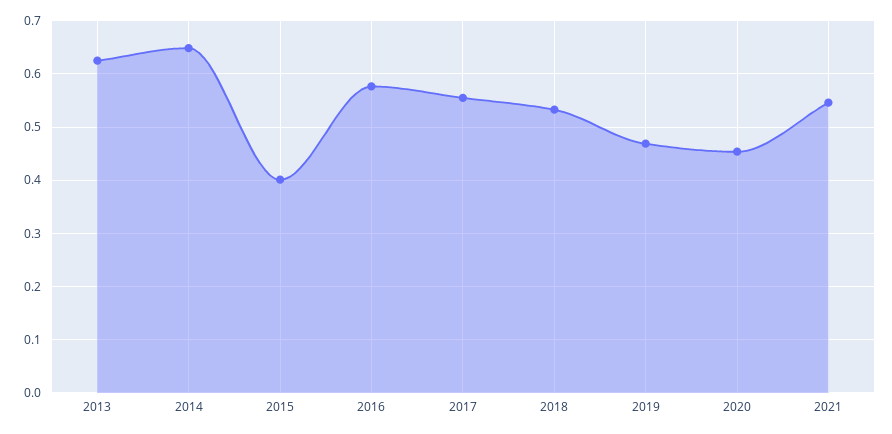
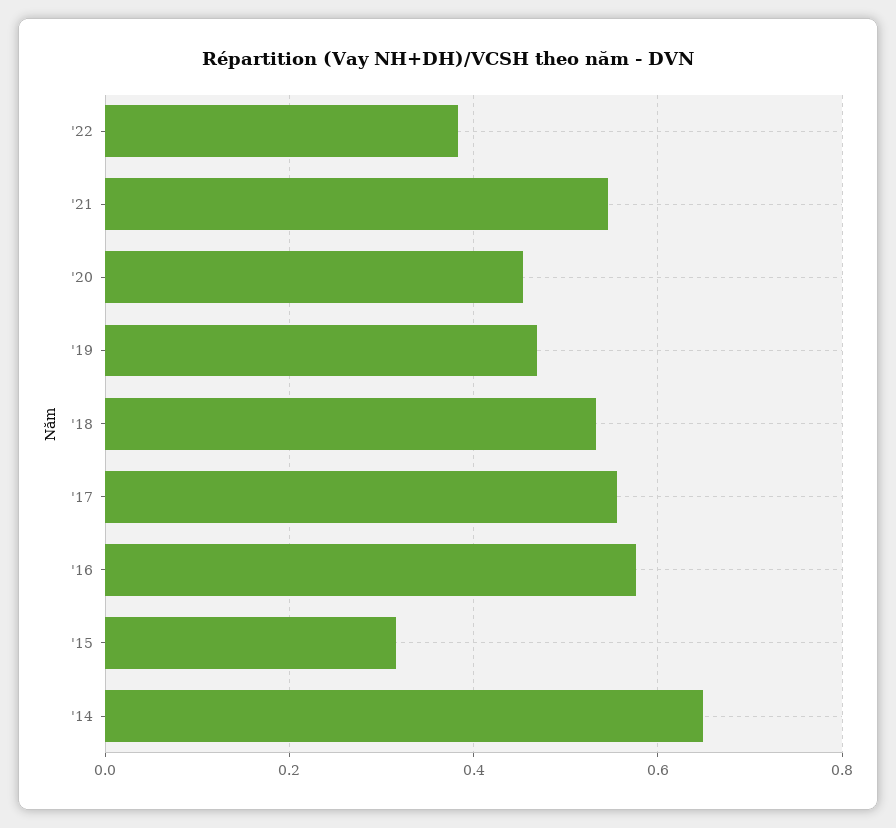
2013: 0.62 -> none
2015: 0.4 -> 0.32
'22: none -> 0.38

